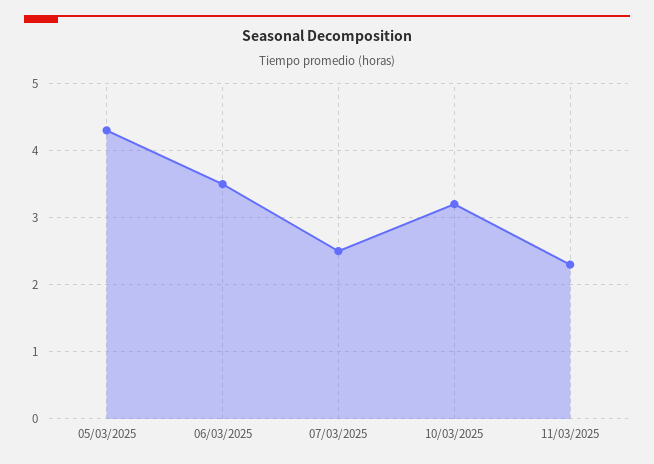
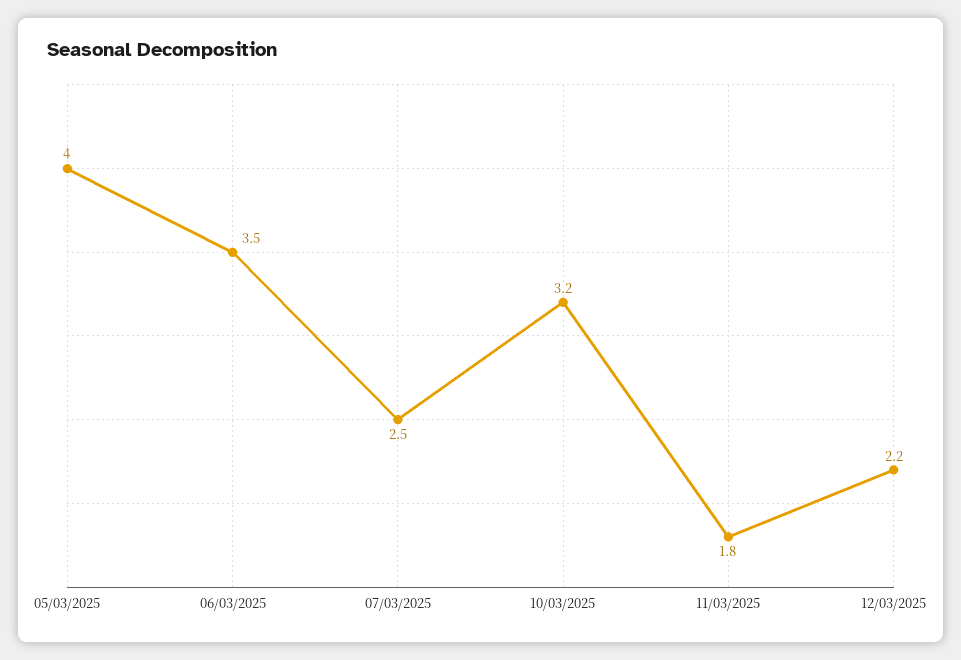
05/03/2025: 4.3 -> 4
11/03/2025: 2.3 -> 1.8
12/03/2025: none -> 2.2

